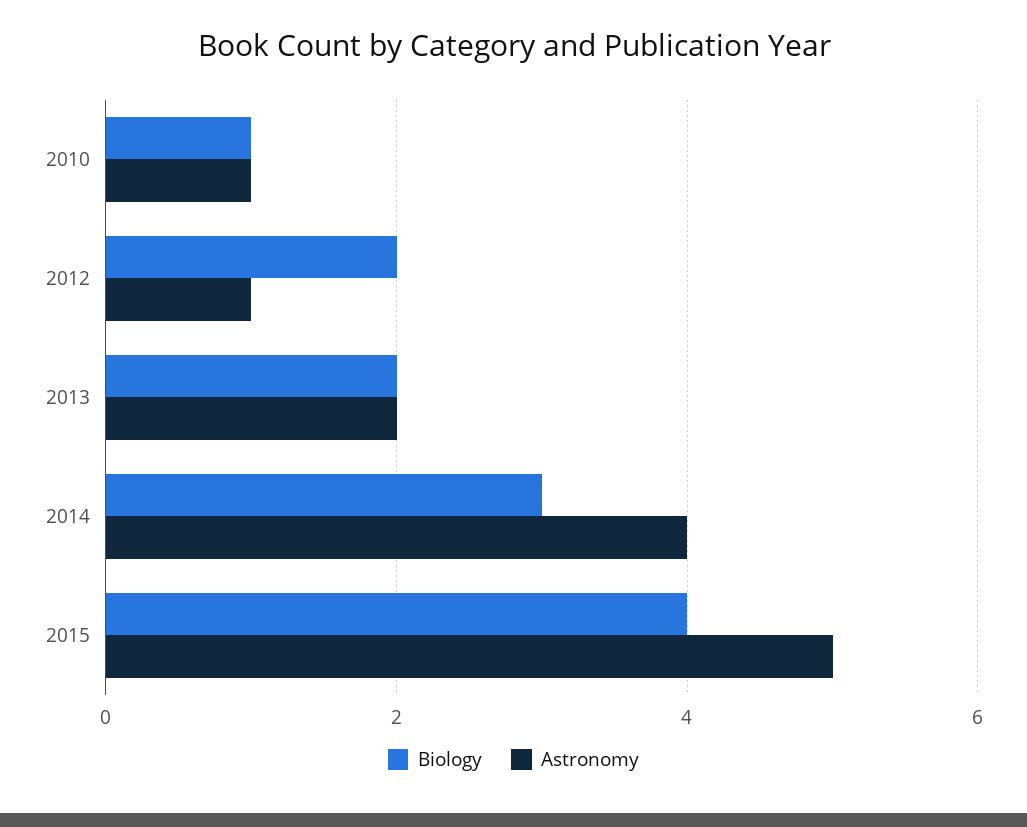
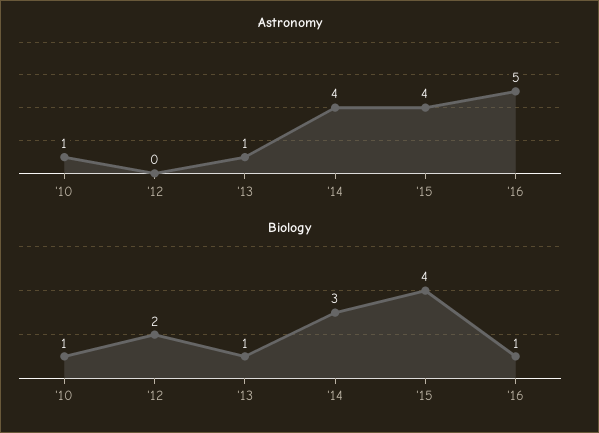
Astronomy, 2012: 1 -> 0
Biology, 2013: 2 -> 1
Astronomy, 2013: 2 -> 1
Astronomy, 2015: 5 -> 4
Astronomy, '16: none -> 5
Biology, '16: none -> 1

